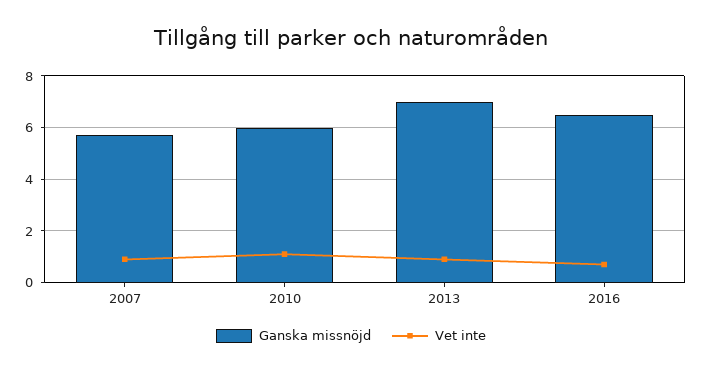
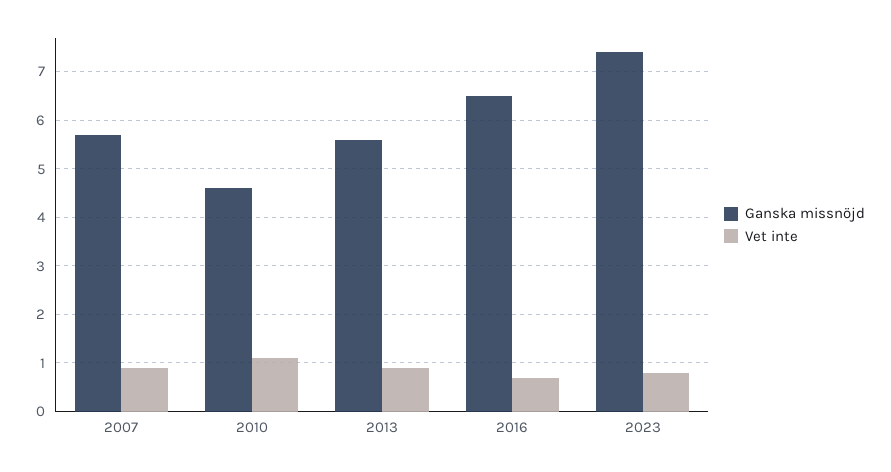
Ganska missnöjd, 2010: 6 -> 4.6
Ganska missnöjd, 2013: 7 -> 5.6
Ganska missnöjd, 2023: none -> 7.4
Vet inte, 2023: none -> 0.8

